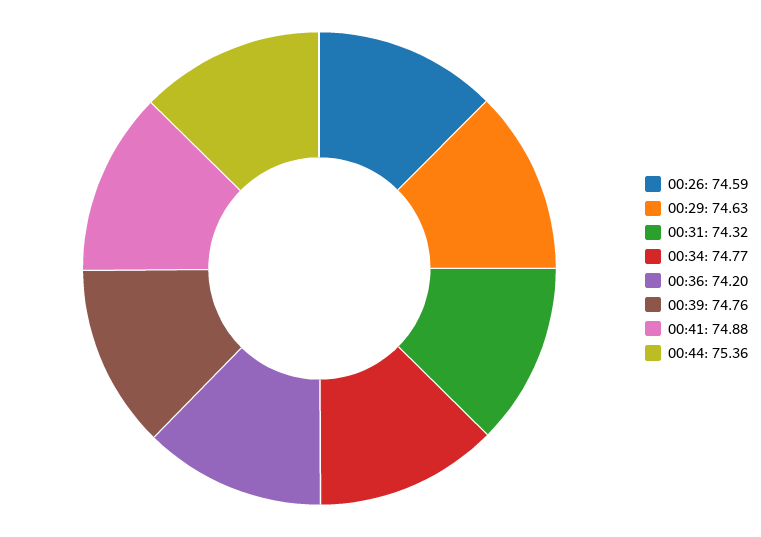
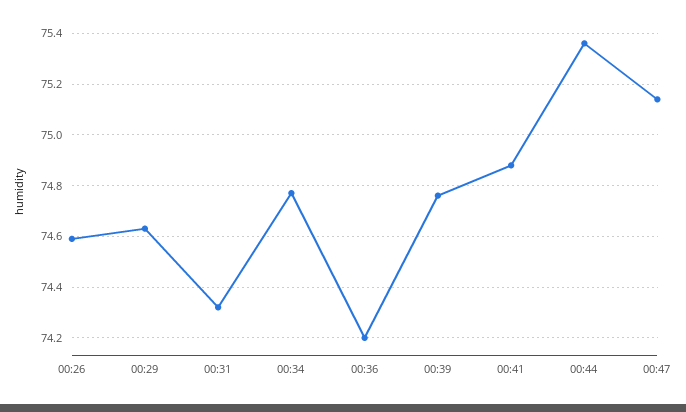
00:47: none -> 75.15

